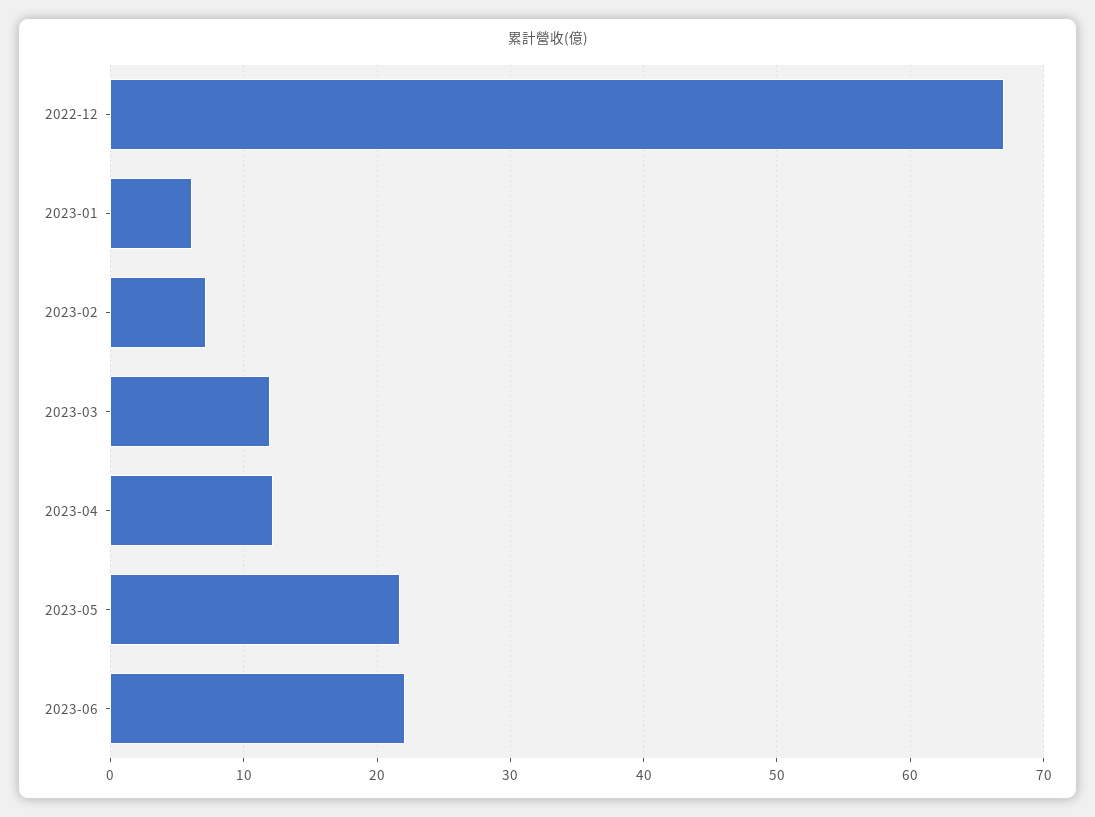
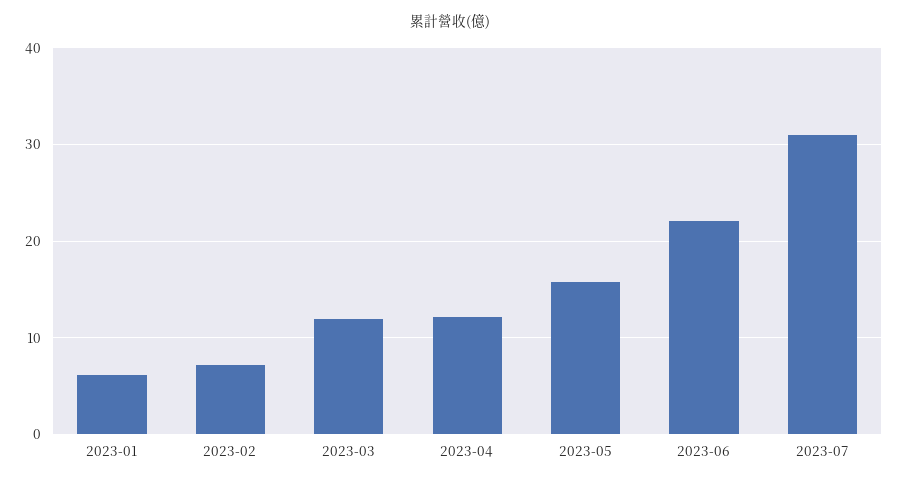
2022-12: 67 -> none
2023-05: 22 -> 16
2023-07: none -> 31

